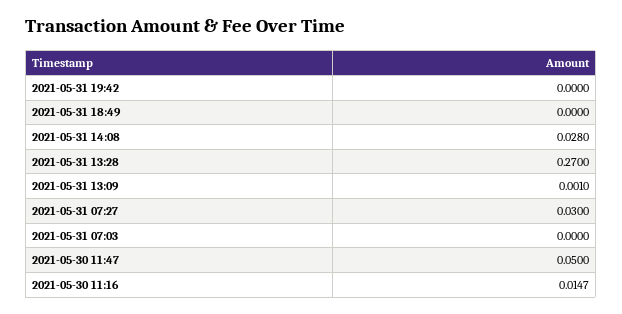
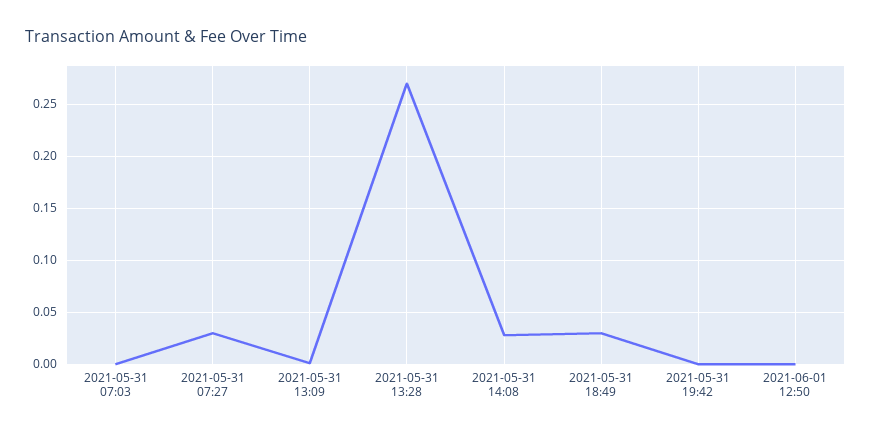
2021-05-31 18:49: 0 -> 0.03
2021-05-30 11:47: 0.05 -> none
2021-05-30 11:16: 0.0147 -> none
2021-06-01 12:50: none -> 0

